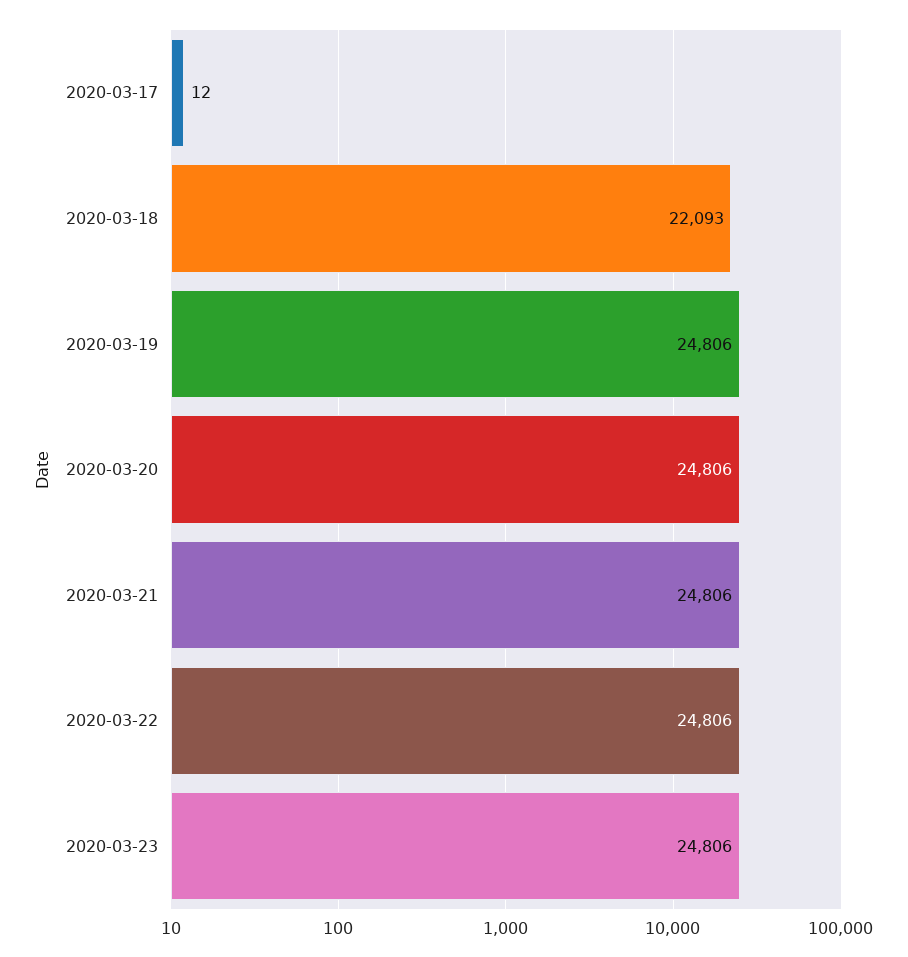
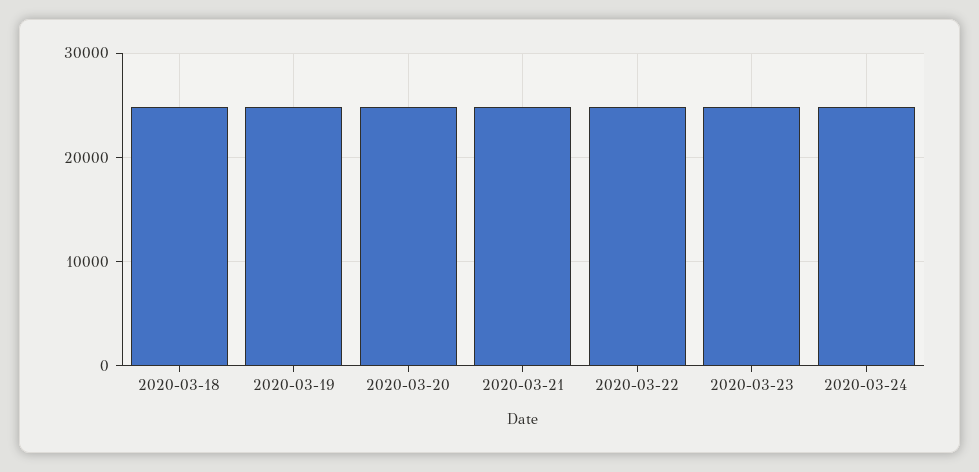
2020-03-17: 12 -> none
2020-03-18: 22093 -> 25000
2020-03-24: none -> 25000

